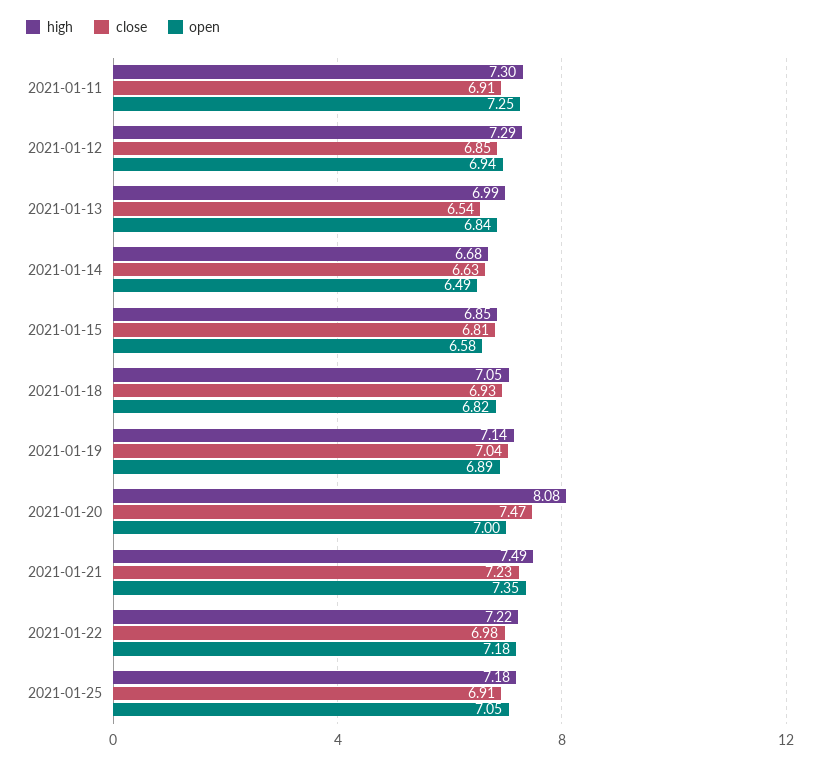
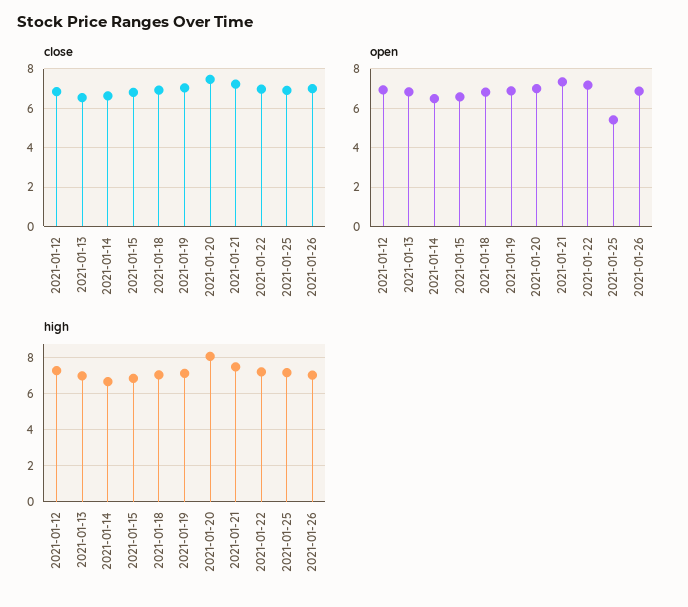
high, 2021-01-11: 7.3 -> none
close, 2021-01-11: 6.91 -> none
open, 2021-01-11: 7.25 -> none
open, 2021-01-25: 7.05 -> 5.5
close, 2021-01-26: none -> 7
open, 2021-01-26: none -> 7
high, 2021-01-26: none -> 7

